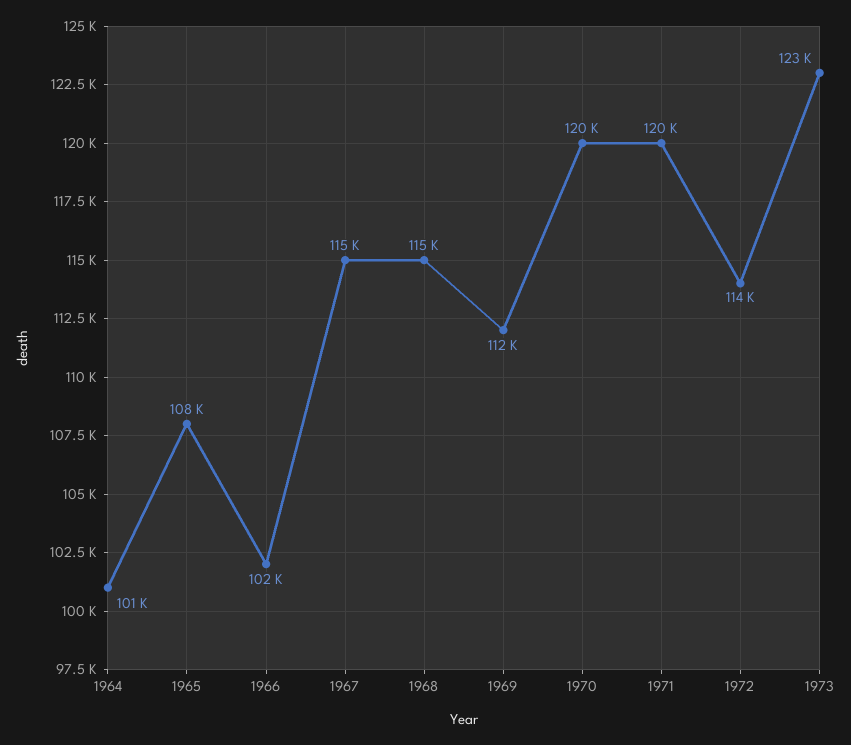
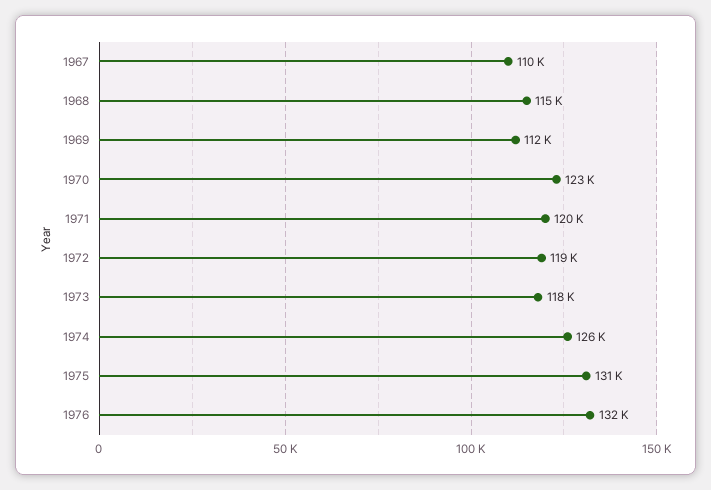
1964: 101000 -> none
1965: 108000 -> none
1966: 102000 -> none
1967: 115000 -> 110000
1970: 120000 -> 123000
1972: 114000 -> 119000
1973: 123000 -> 118000
1974: none -> 126000
1975: none -> 131000
1976: none -> 132000

